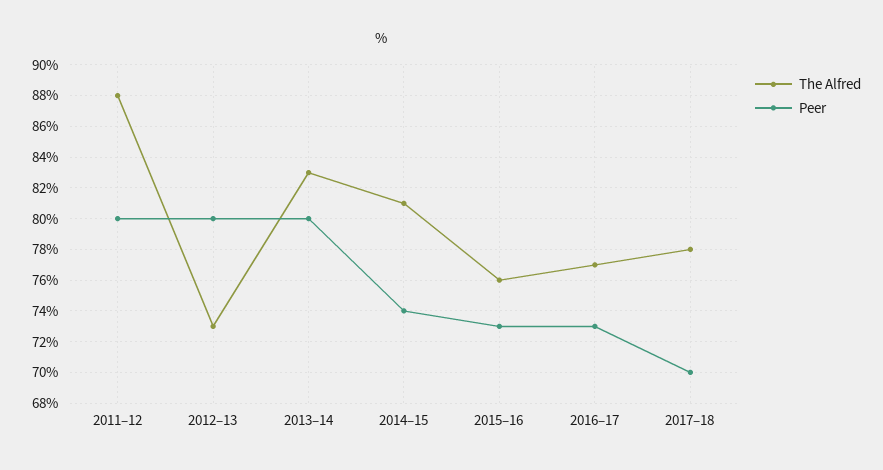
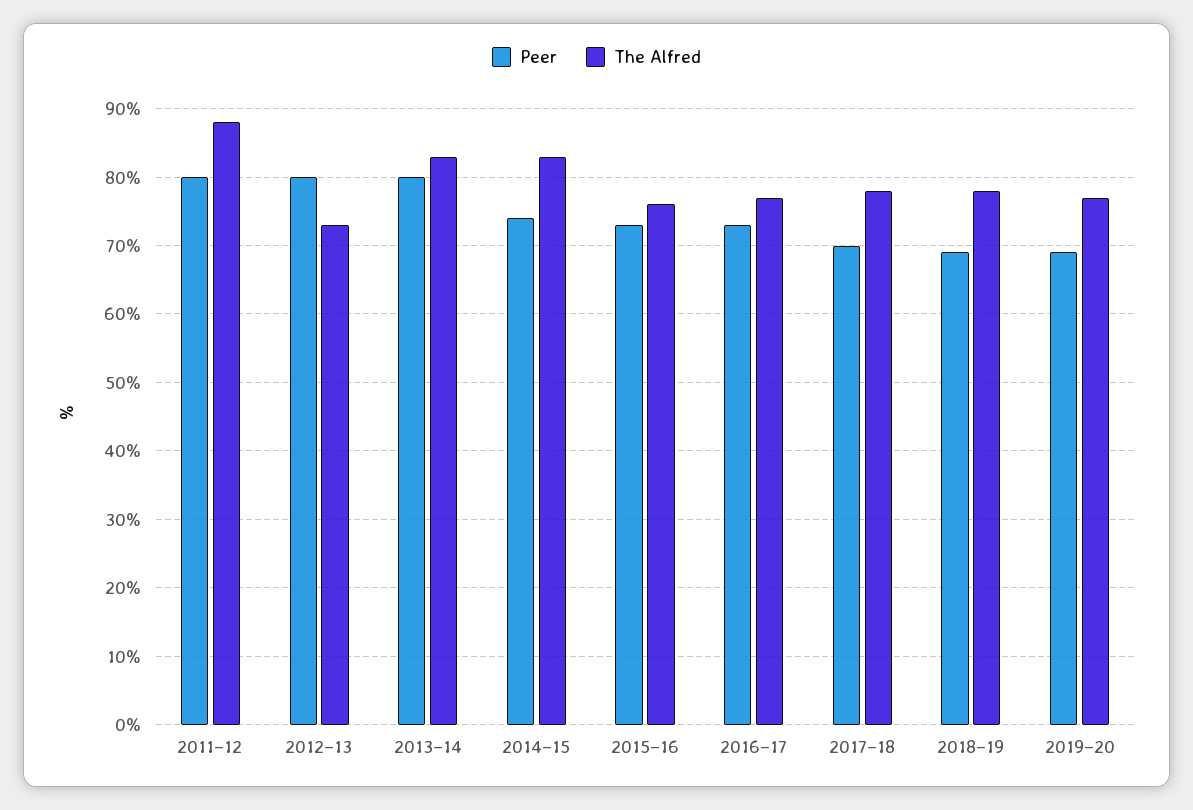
The Alfred, 2014–15: 81 -> 83
Peer, 2018–19: none -> 69
The Alfred, 2018–19: none -> 78
Peer, 2019–20: none -> 69
The Alfred, 2019–20: none -> 77

